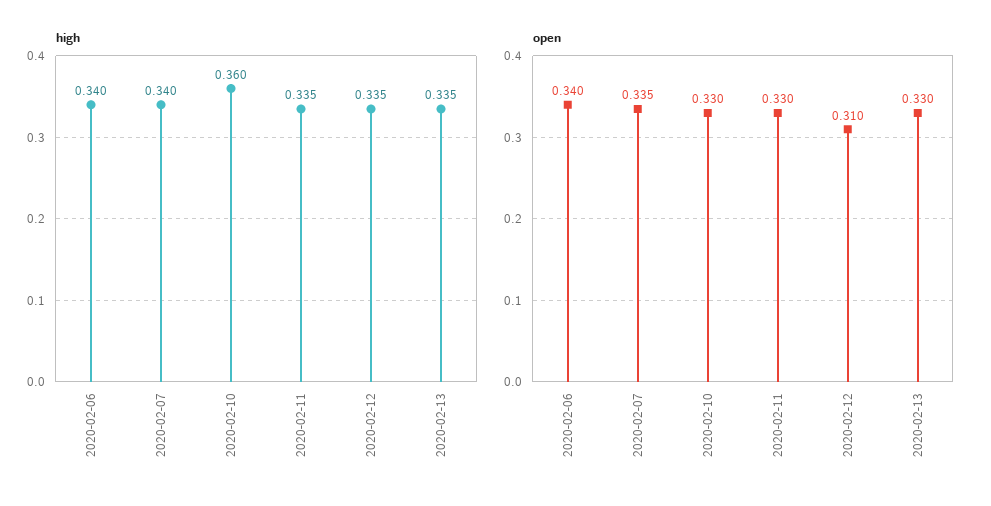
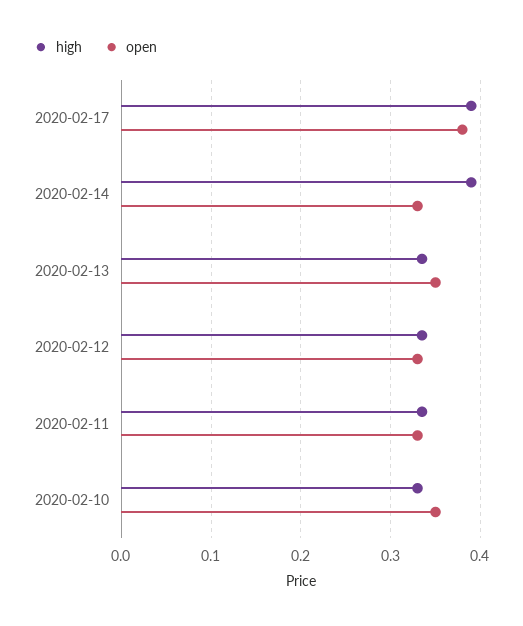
high, 2020-02-06: 0.34 -> none
high, 2020-02-07: 0.34 -> none
high, 2020-02-10: 0.36 -> 0.33
open, 2020-02-06: 0.34 -> none
open, 2020-02-07: 0.335 -> none
open, 2020-02-10: 0.33 -> 0.35
open, 2020-02-12: 0.31 -> 0.33
open, 2020-02-13: 0.33 -> 0.35
high, 2020-02-17: none -> 0.39
open, 2020-02-17: none -> 0.38
high, 2020-02-14: none -> 0.39
open, 2020-02-14: none -> 0.33

